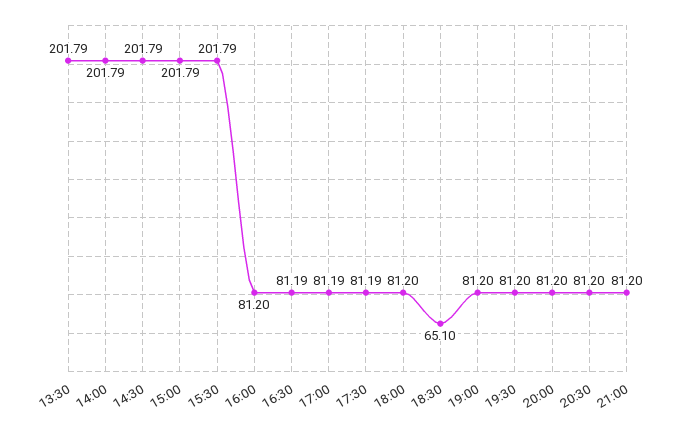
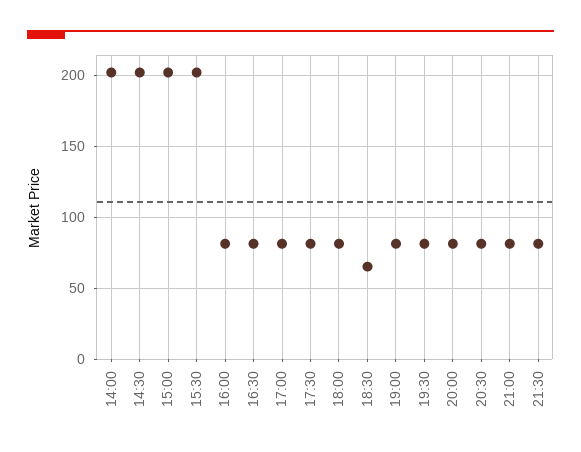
13:30: 201.79 -> none
21:30: none -> 80

